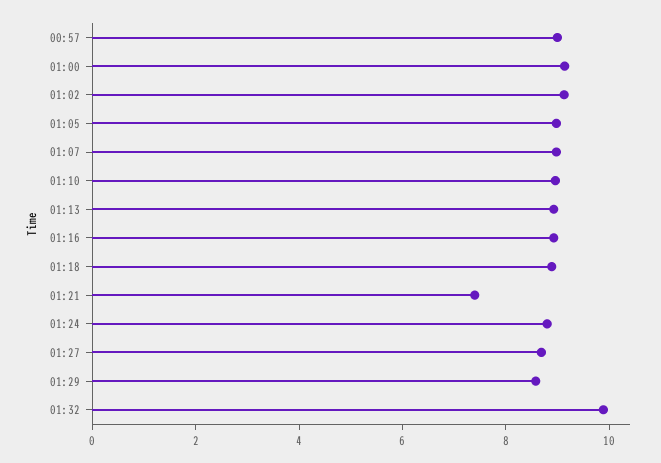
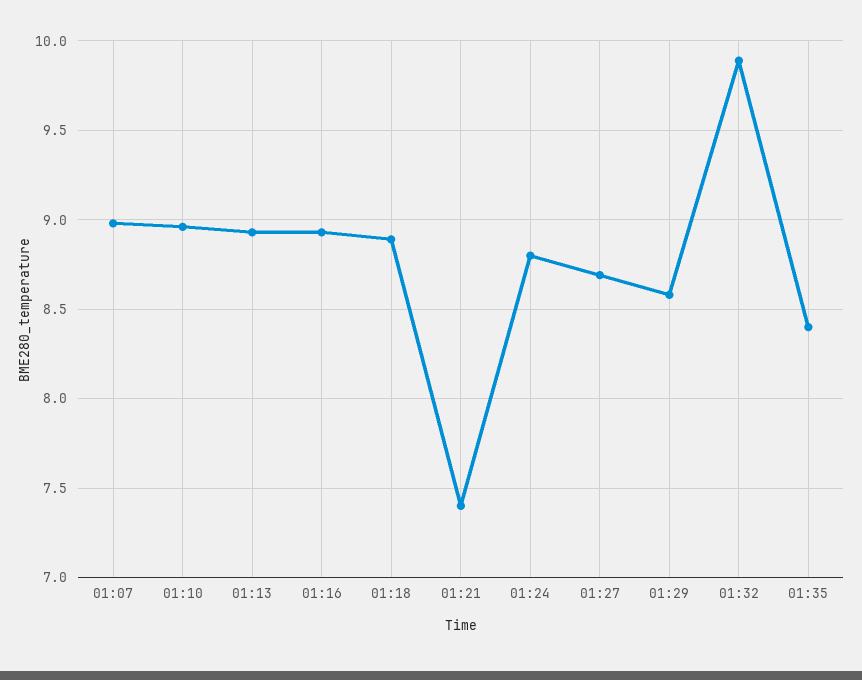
00:57: 9 -> none
01:00: 9 -> none
01:02: 9 -> none
01:05: 9 -> none
01:35: none -> 8.4

